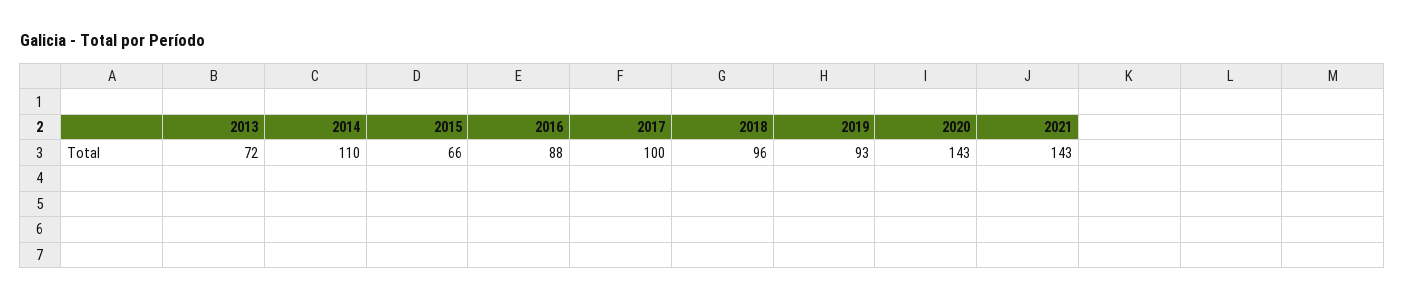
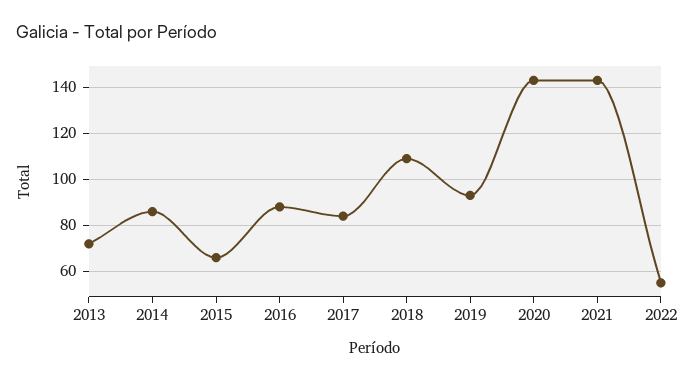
2014: 110 -> 85
2017: 100 -> 85
2018: 96 -> 110
2022: none -> 55

